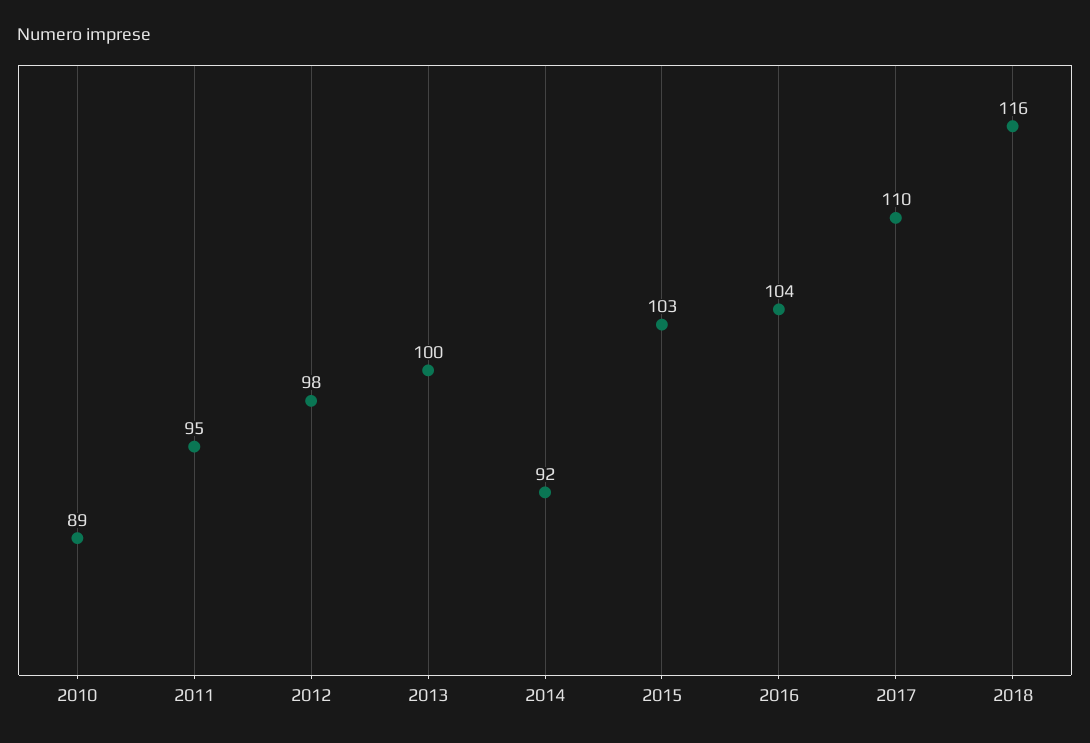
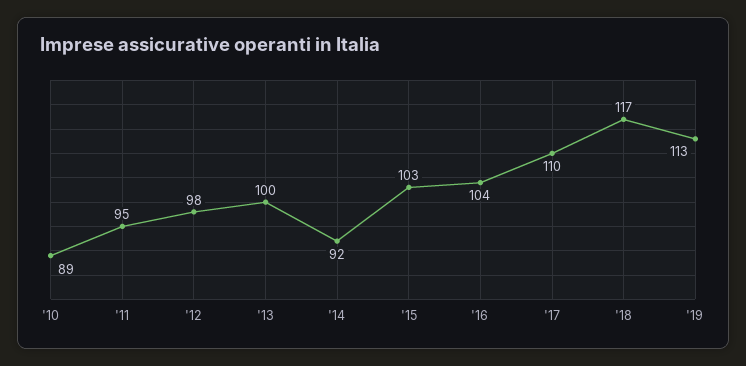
2018: 116 -> 117
'19: none -> 113

